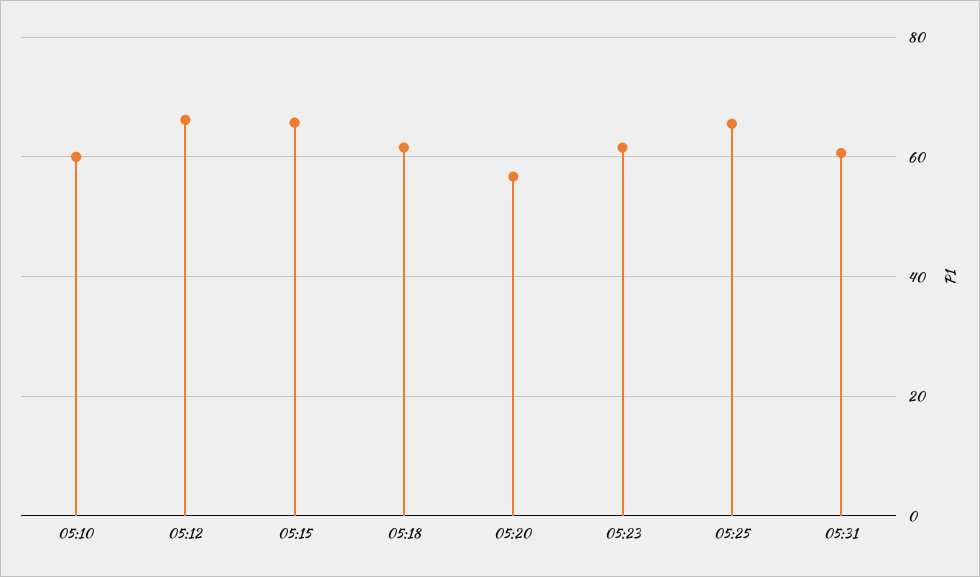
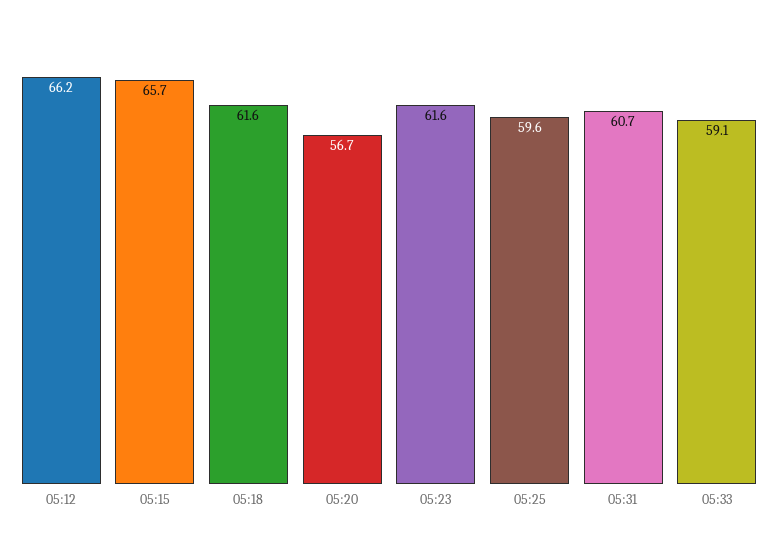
05:10: 60 -> none
05:25: 66 -> 59.6
05:33: none -> 59.1

